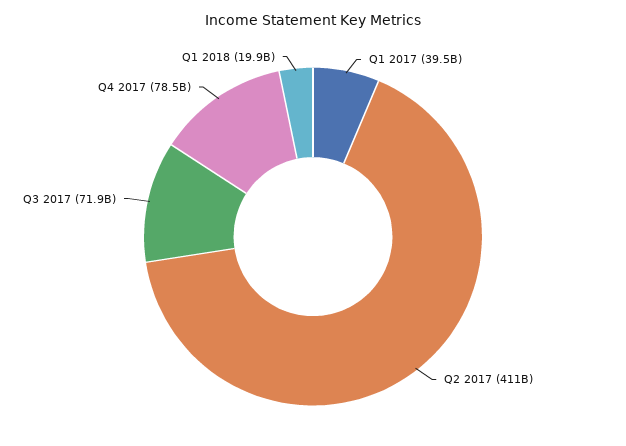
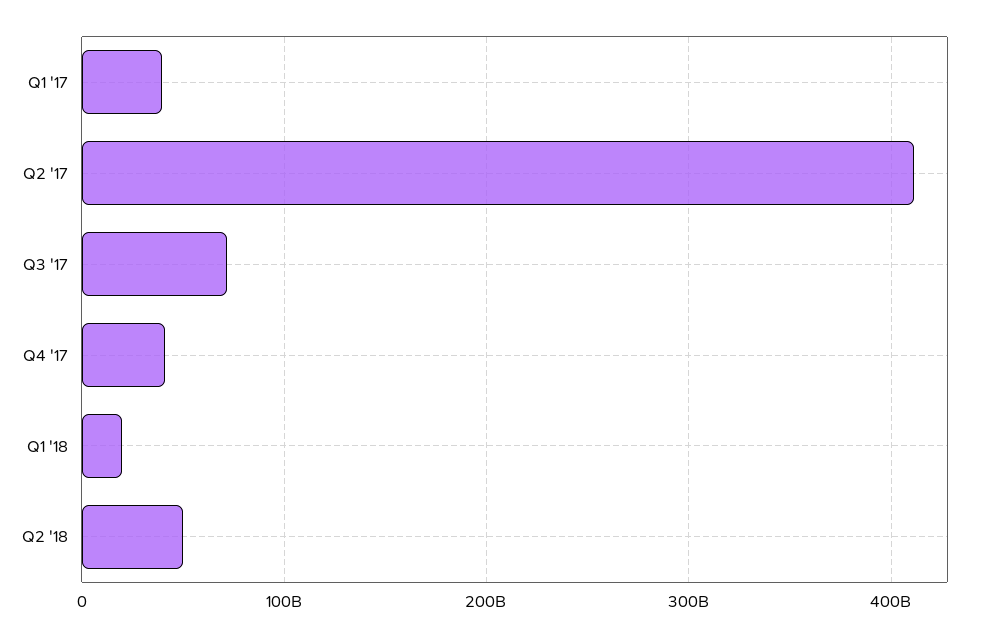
Q4 2017: 78500000000 -> 40000000000
Q2 '18: none -> 50000000000

